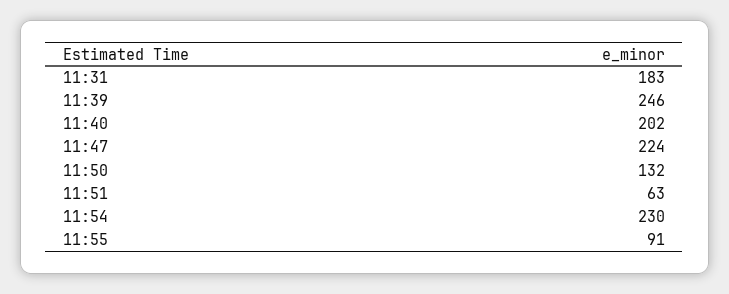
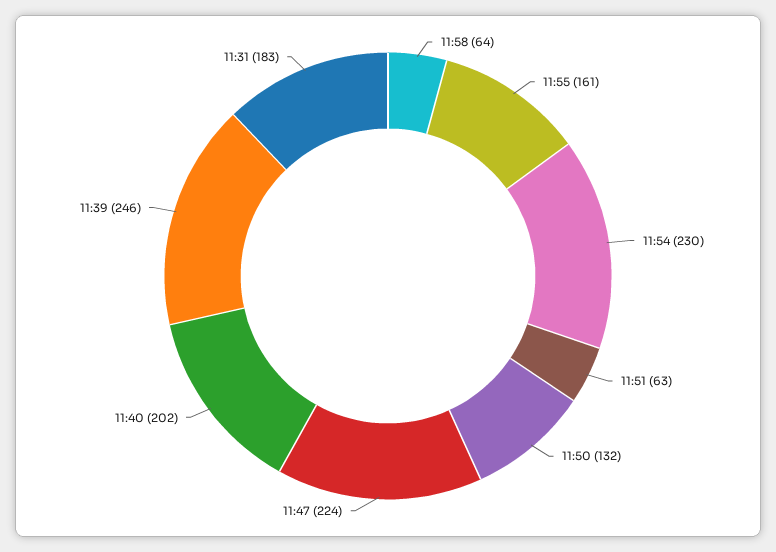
11:55: 91 -> 161
11:58: none -> 64

